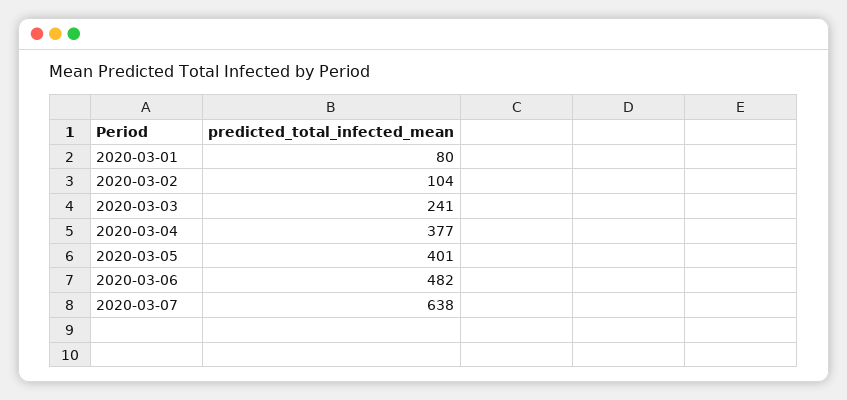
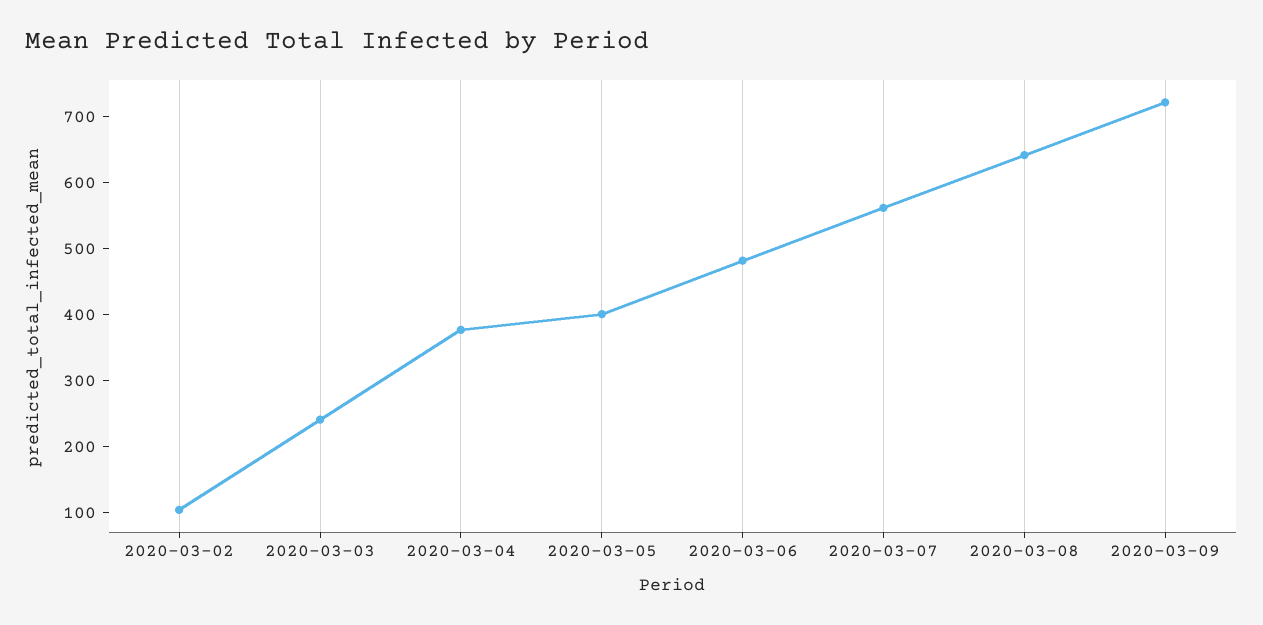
2020-03-01: 80 -> none
2020-03-07: 638 -> 560
2020-03-08: none -> 640
2020-03-09: none -> 720

